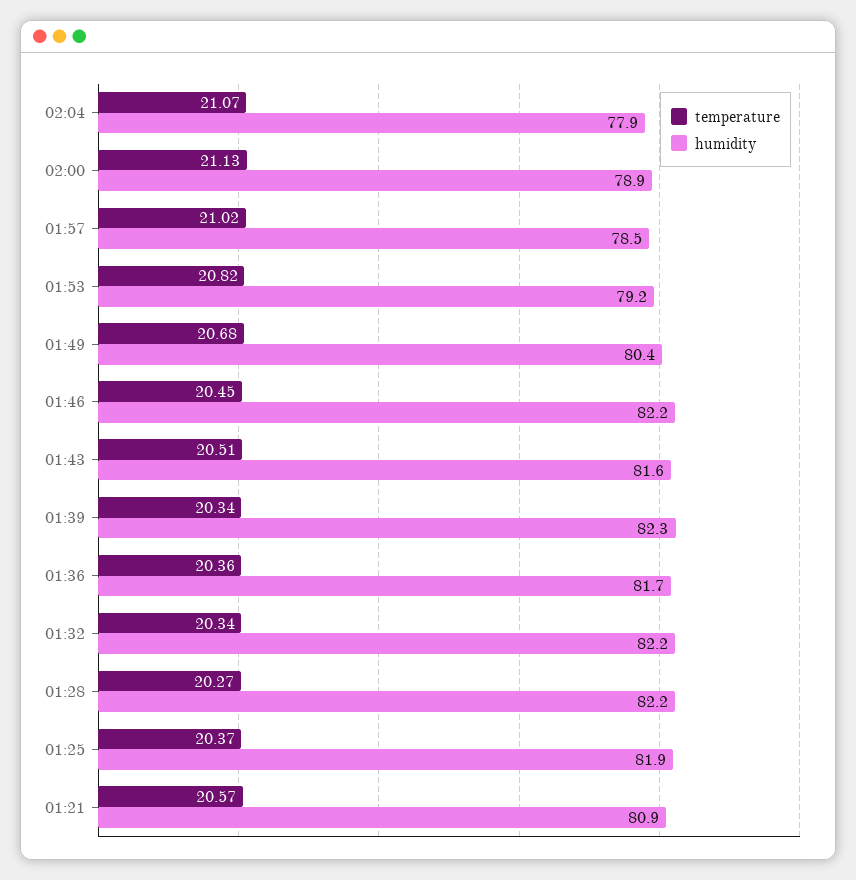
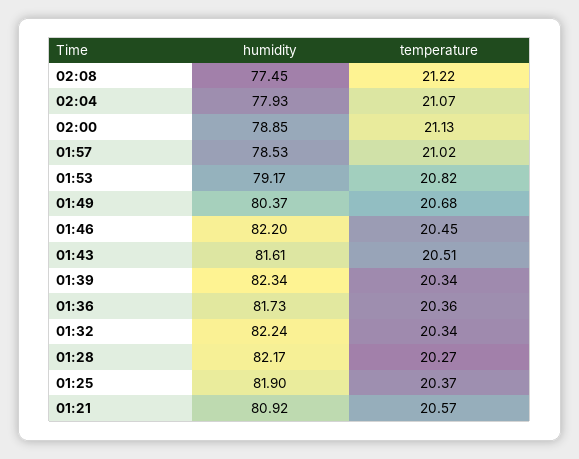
humidity, 02:08: none -> 77.45
temperature, 02:08: none -> 21.22

